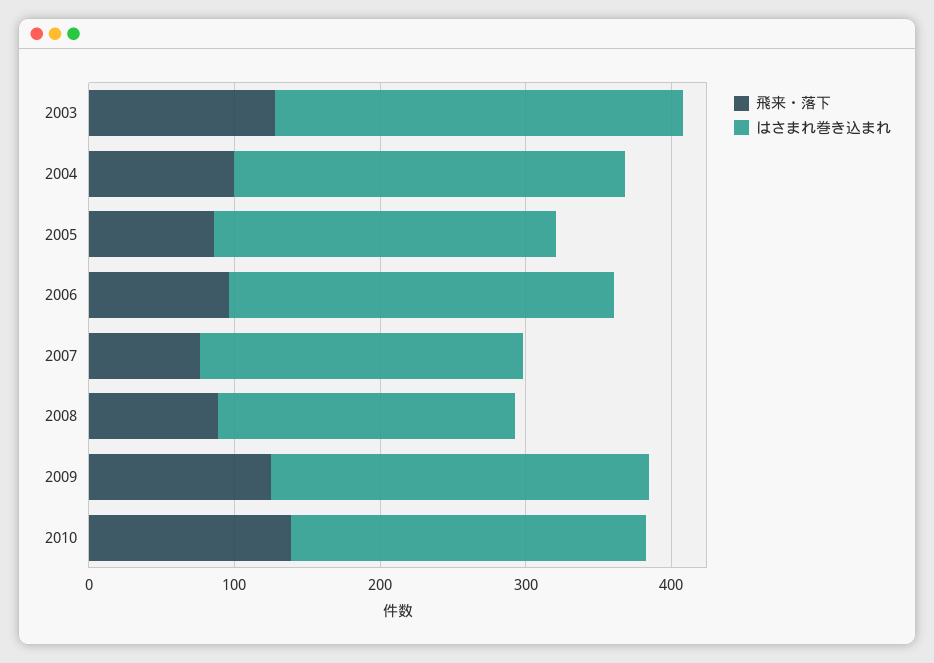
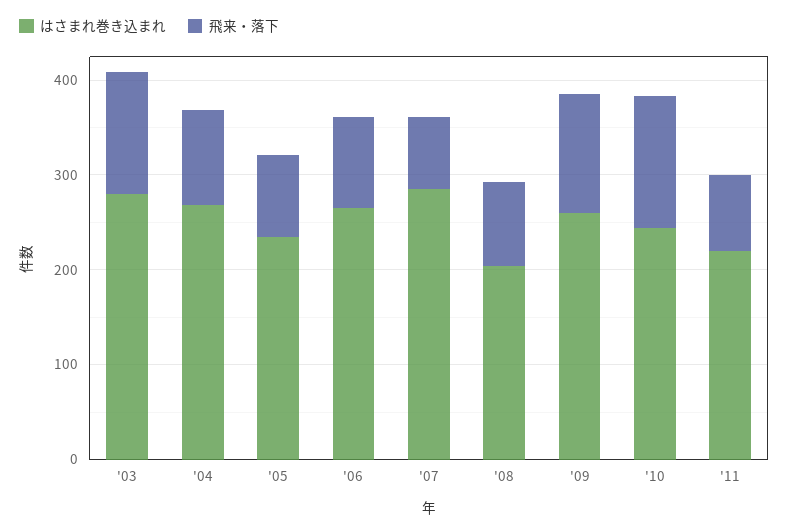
はさまれ巻き込まれ, 2007: 220 -> 280
はさまれ巻き込まれ, '11: none -> 220
飛来・落下, '11: none -> 80

